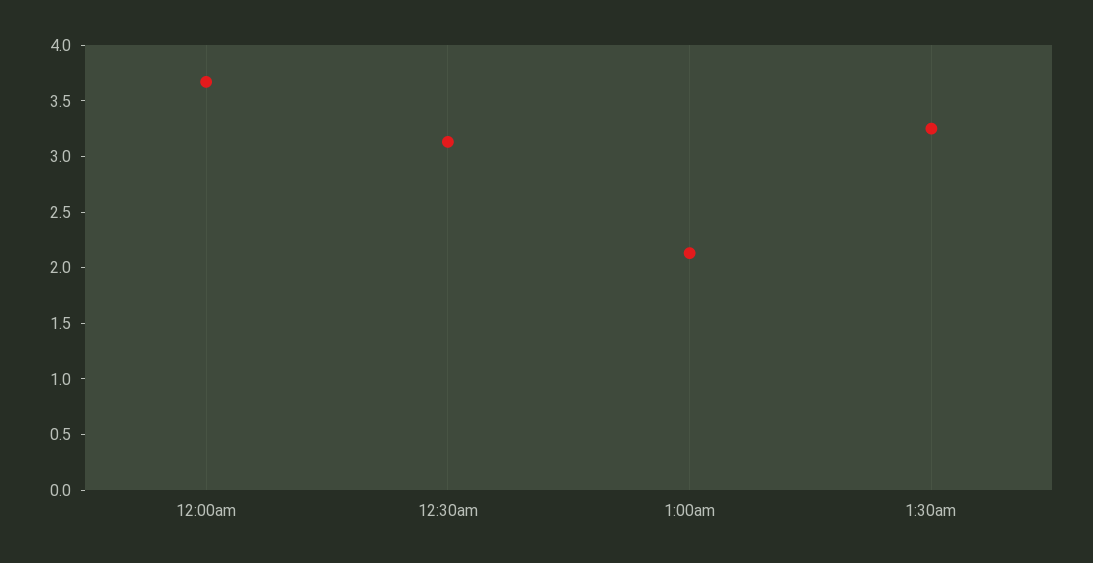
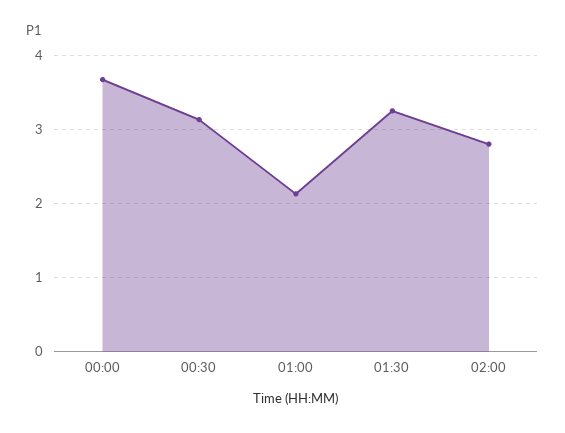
02:00: none -> 2.8

